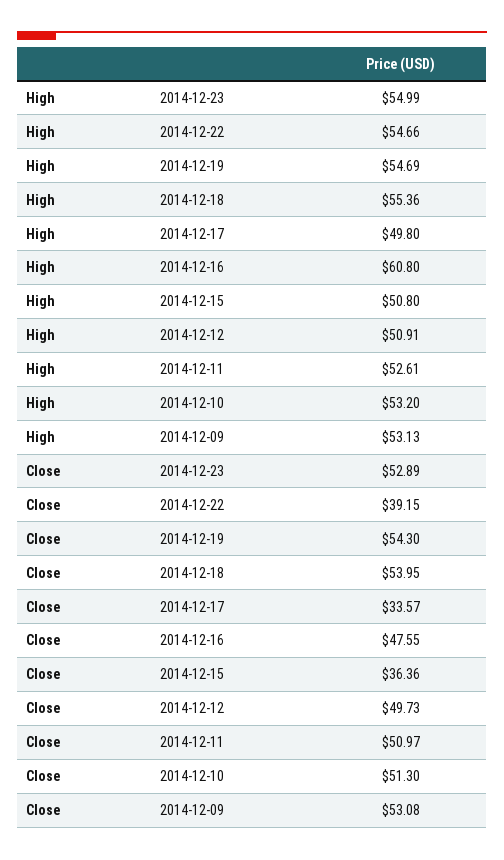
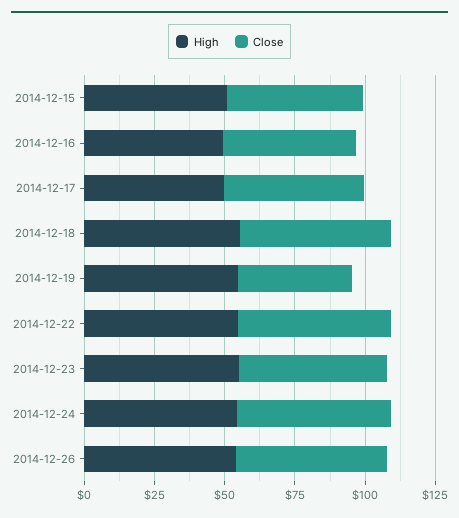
High, 2014-12-16: 60.8 -> 50
High, 2014-12-12: 50.91 -> none
High, 2014-12-11: 52.61 -> none
High, 2014-12-10: 53.2 -> none
High, 2014-12-09: 53.13 -> none
Close, 2014-12-22: 39.15 -> 55
Close, 2014-12-19: 54.3 -> 40
Close, 2014-12-17: 33.57 -> 50
Close, 2014-12-15: 36.36 -> 50
Close, 2014-12-12: 49.73 -> none
Close, 2014-12-11: 50.97 -> none
Close, 2014-12-10: 51.3 -> none
Close, 2014-12-09: 53.08 -> none
High, 2014-12-24: none -> 55
Close, 2014-12-24: none -> 55
High, 2014-12-26: none -> 55
Close, 2014-12-26: none -> 55

